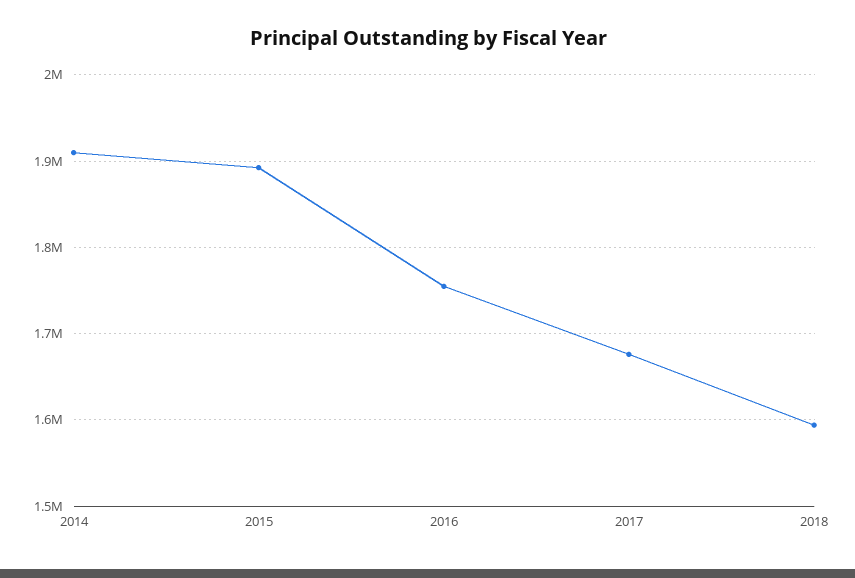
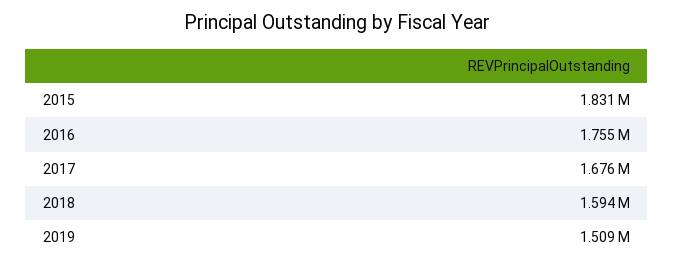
2014: 1910000 -> none
2015: 1890000 -> 1831000
2019: none -> 1509000

